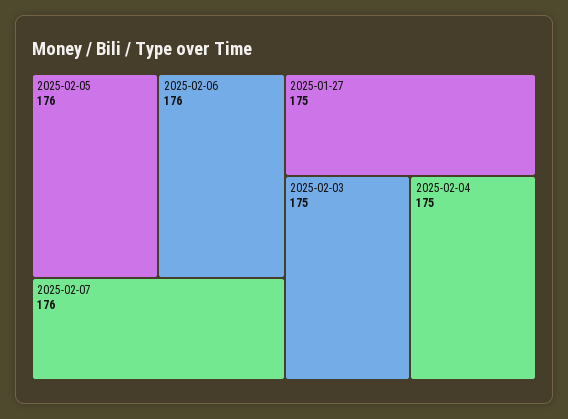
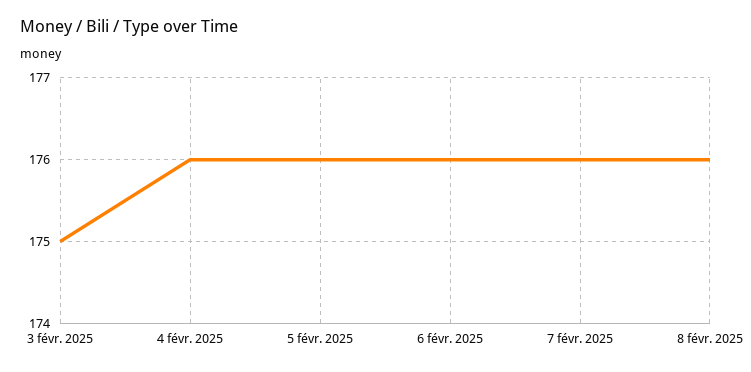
2025-01-27: 175 -> none
2025-02-04: 175 -> 176
8 févr. 2025: none -> 176

